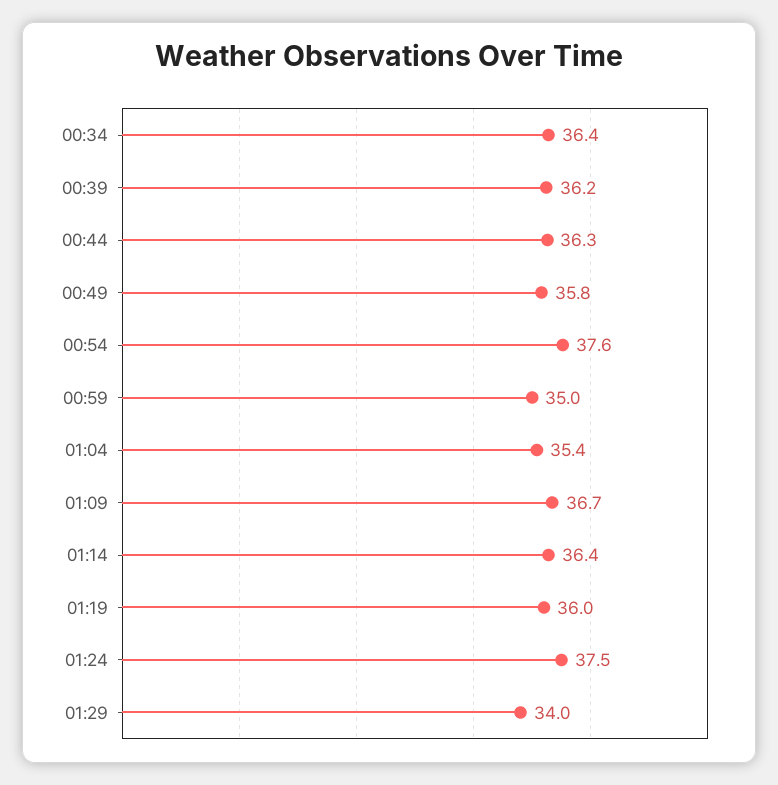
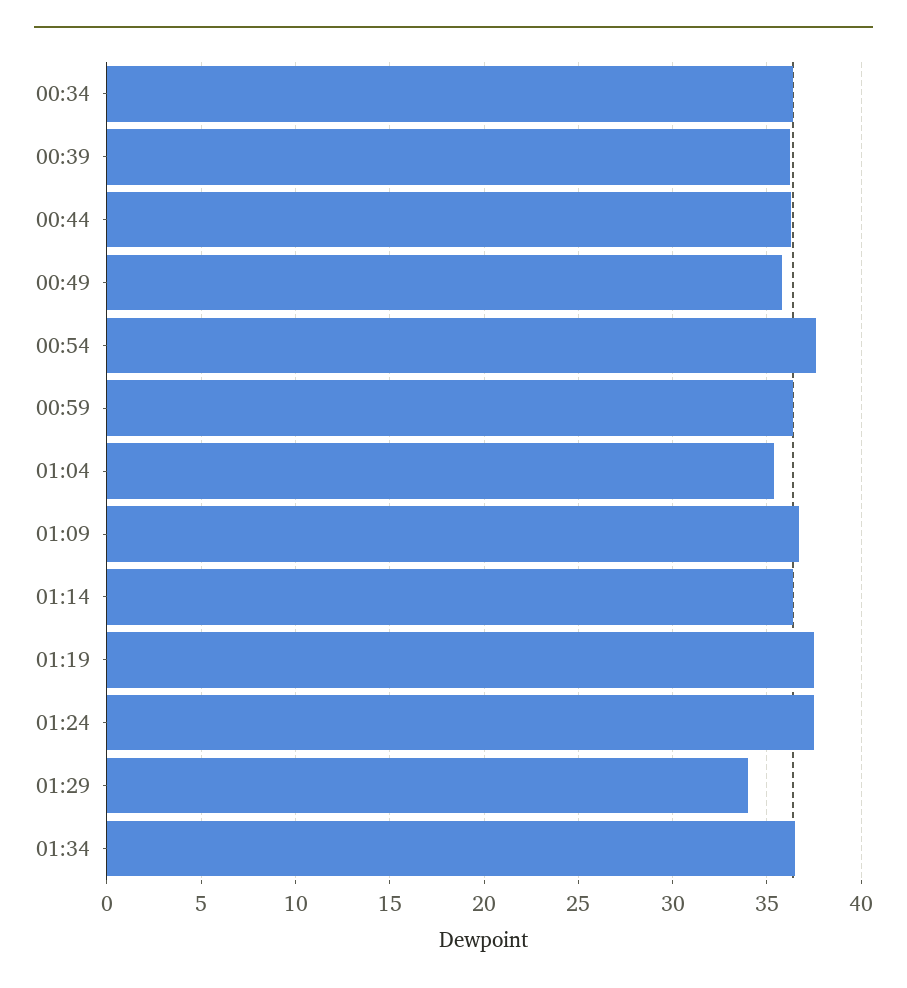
00:59: 35 -> 36.5
01:19: 36 -> 37.5
01:34: none -> 36.5

